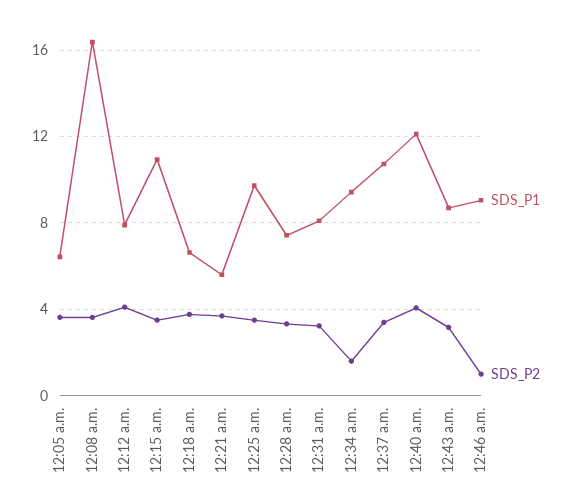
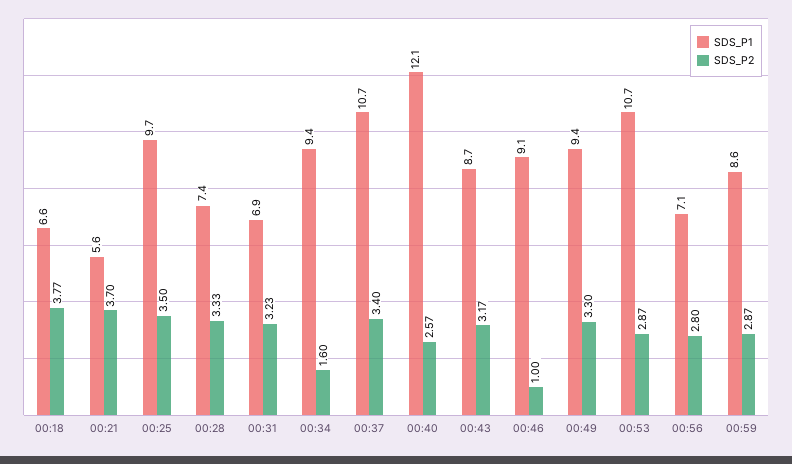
SDS_P1, 12:05 a.m.: 6.5 -> none
SDS_P2, 12:05 a.m.: 3.5 -> none
SDS_P1, 12:08 a.m.: 16.5 -> none
SDS_P2, 12:08 a.m.: 3.5 -> none
SDS_P1, 12:12 a.m.: 8 -> none
SDS_P2, 12:12 a.m.: 4 -> none
SDS_P1, 12:15 a.m.: 11 -> none
SDS_P2, 12:15 a.m.: 3.5 -> none
SDS_P1, 12:31 a.m.: 8 -> 6.9
SDS_P2, 12:40 a.m.: 4 -> 2.57
SDS_P1, 00:49: none -> 9.4
SDS_P2, 00:49: none -> 3.3
SDS_P1, 00:53: none -> 10.7
SDS_P2, 00:53: none -> 2.87
SDS_P1, 00:56: none -> 7.1
SDS_P2, 00:56: none -> 2.8
SDS_P1, 00:59: none -> 8.6
SDS_P2, 00:59: none -> 2.87

